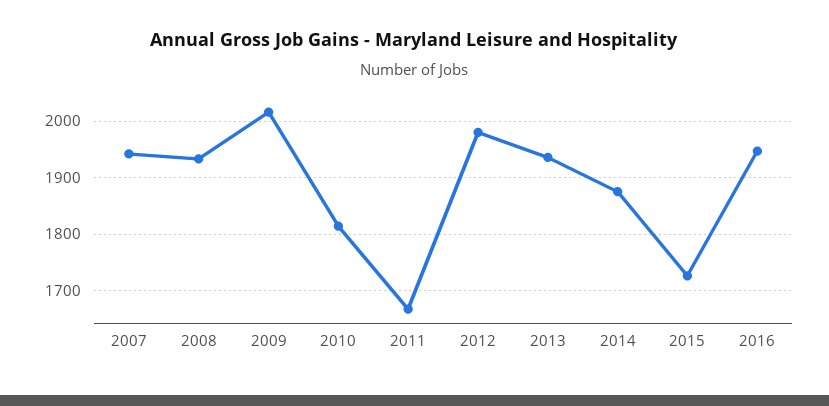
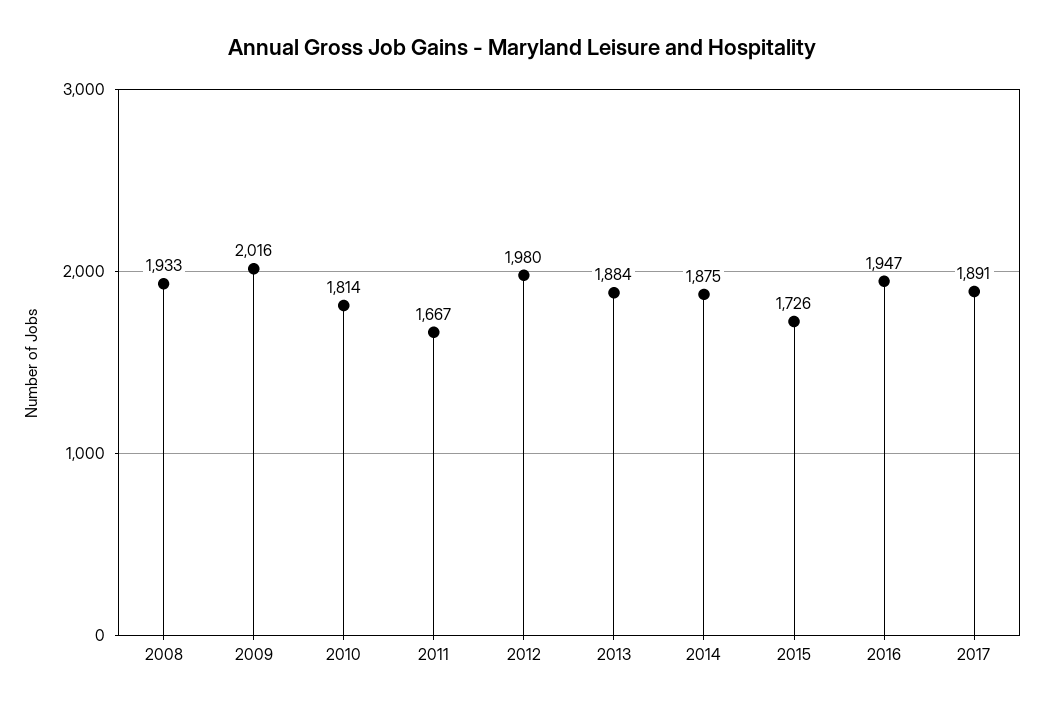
2007: 1940 -> none
2013: 1940 -> 1884
2017: none -> 1891

